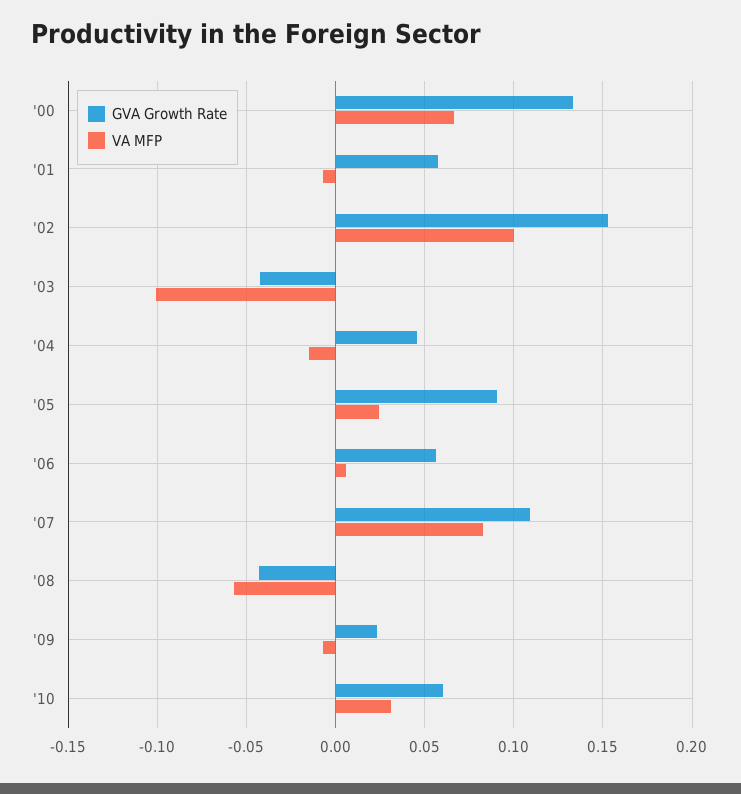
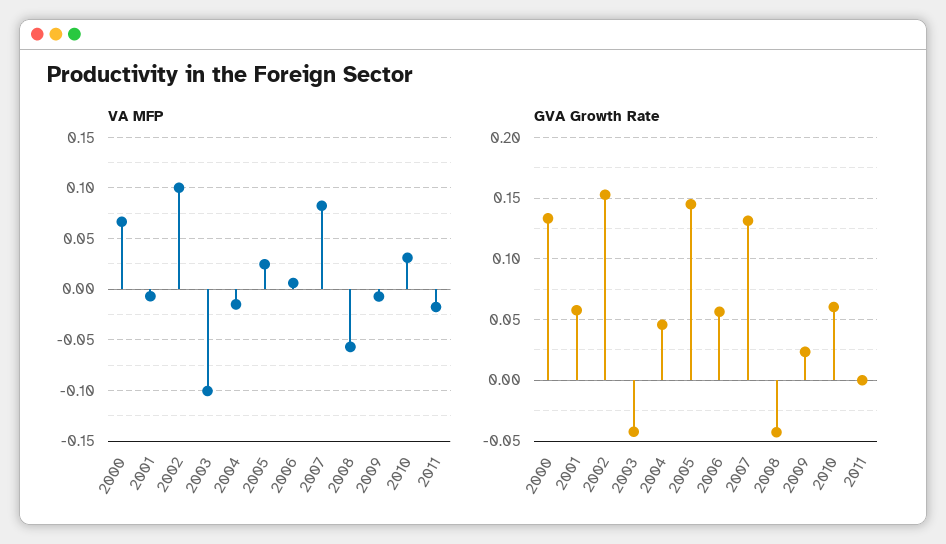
GVA Growth Rate, '05: 0.09 -> 0.145
GVA Growth Rate, '07: 0.11 -> 0.13
VA MFP, 2011: none -> -0.02
GVA Growth Rate, 2011: none -> 0

